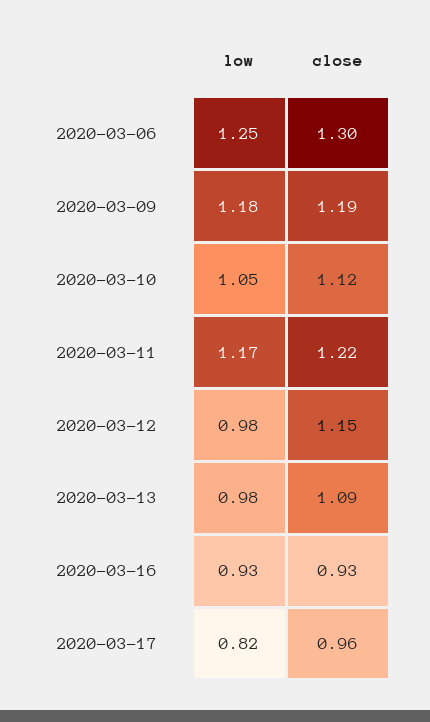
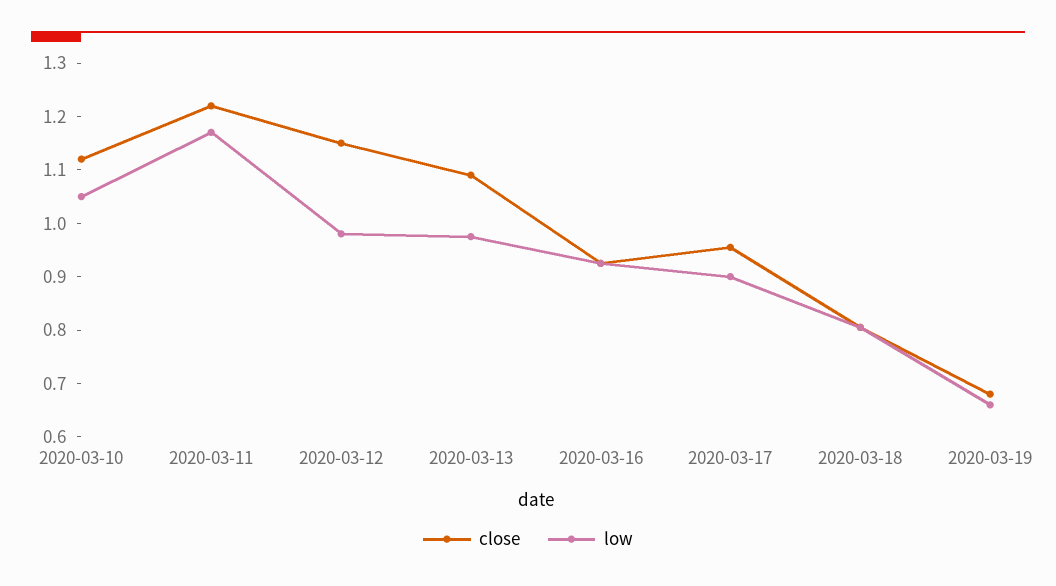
low, 2020-03-06: 1.25 -> none
close, 2020-03-06: 1.3 -> none
low, 2020-03-09: 1.18 -> none
close, 2020-03-09: 1.19 -> none
low, 2020-03-17: 0.82 -> 0.9
close, 2020-03-18: none -> 0.8
low, 2020-03-18: none -> 0.8
close, 2020-03-19: none -> 0.68
low, 2020-03-19: none -> 0.66

